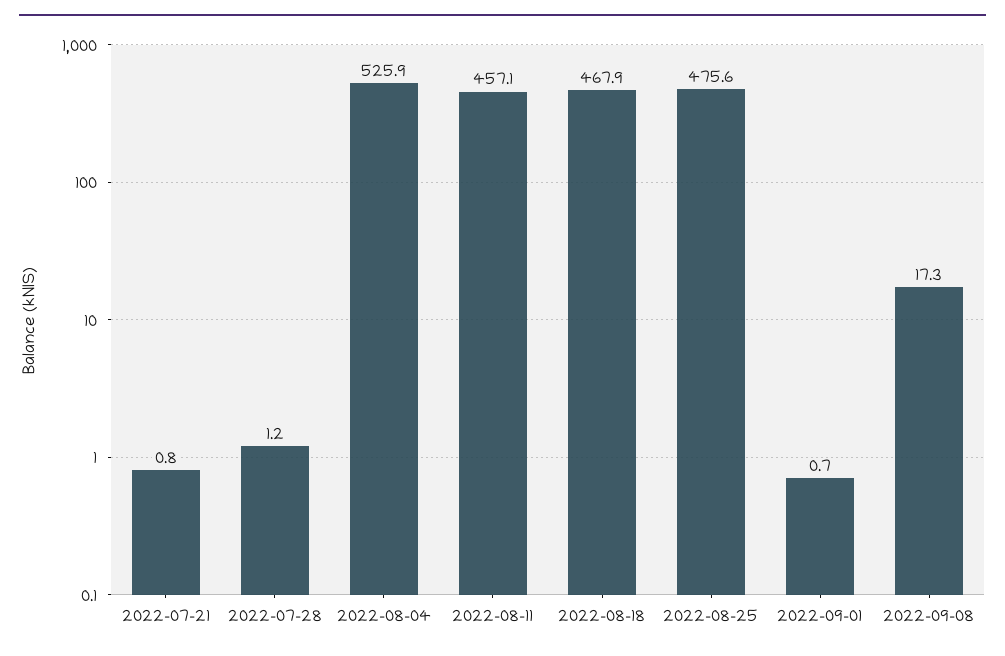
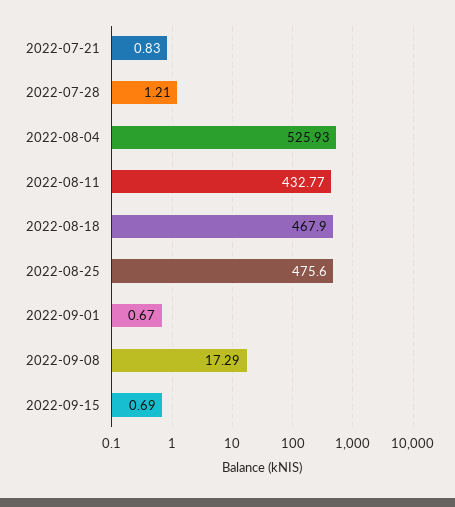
2022-08-11: 457.1 -> 432.77
2022-09-15: none -> 0.69

